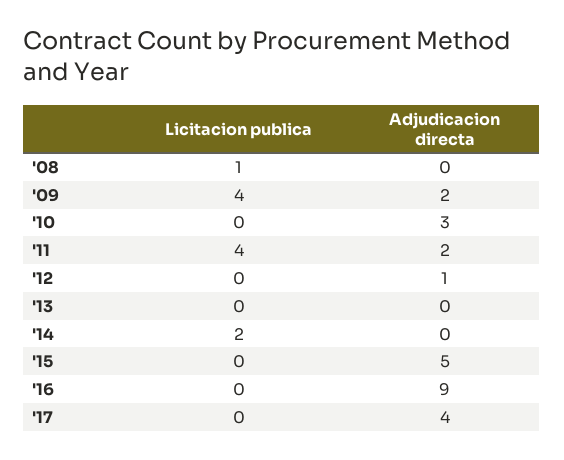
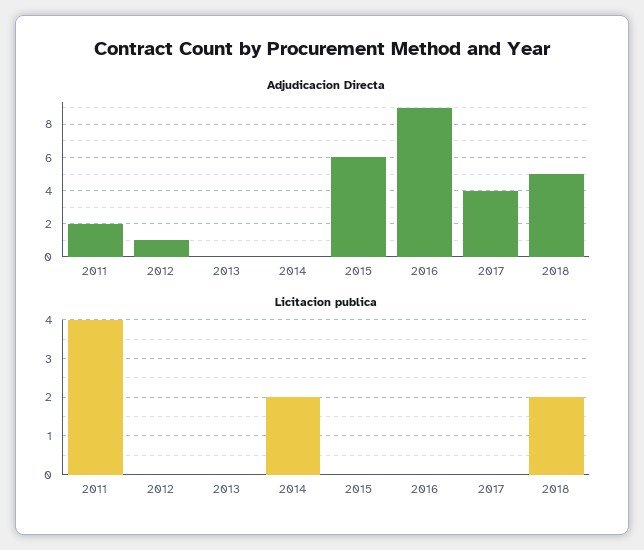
Licitacion publica, '08: 1 -> none
Adjudicacion directa, '08: 0 -> none
Licitacion publica, '09: 4 -> none
Adjudicacion directa, '09: 2 -> none
Licitacion publica, '10: 0 -> none
Adjudicacion directa, '10: 3 -> none
Adjudicacion directa, '15: 5 -> 6
Adjudicacion directa, 2018: none -> 5
Licitacion publica, 2018: none -> 2

